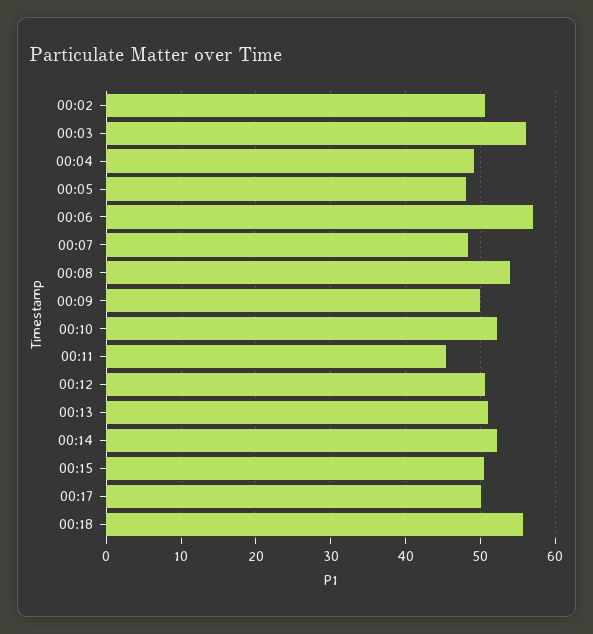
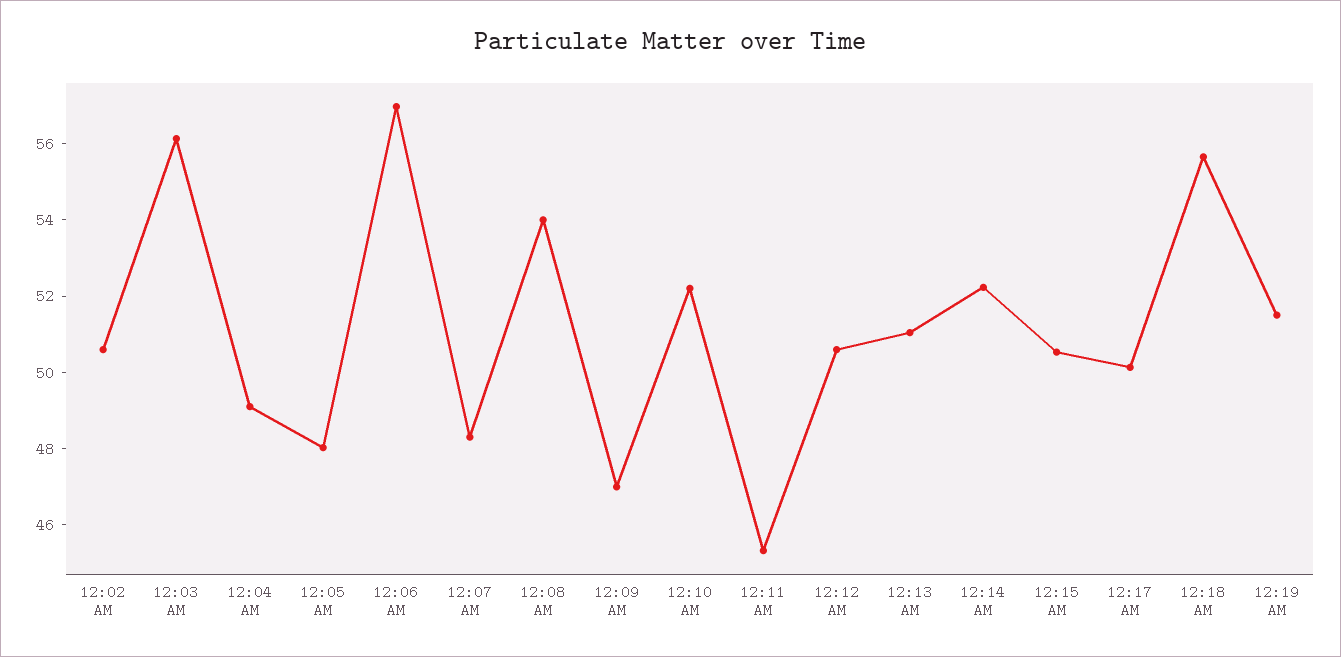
00:09: 50 -> 47
12:19 AM: none -> 51.5

